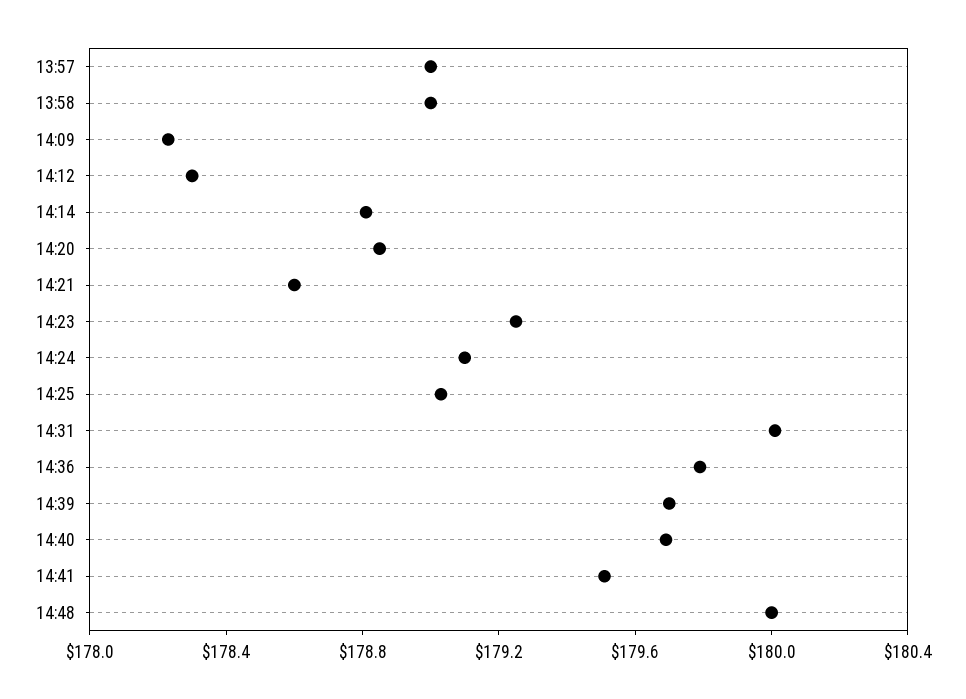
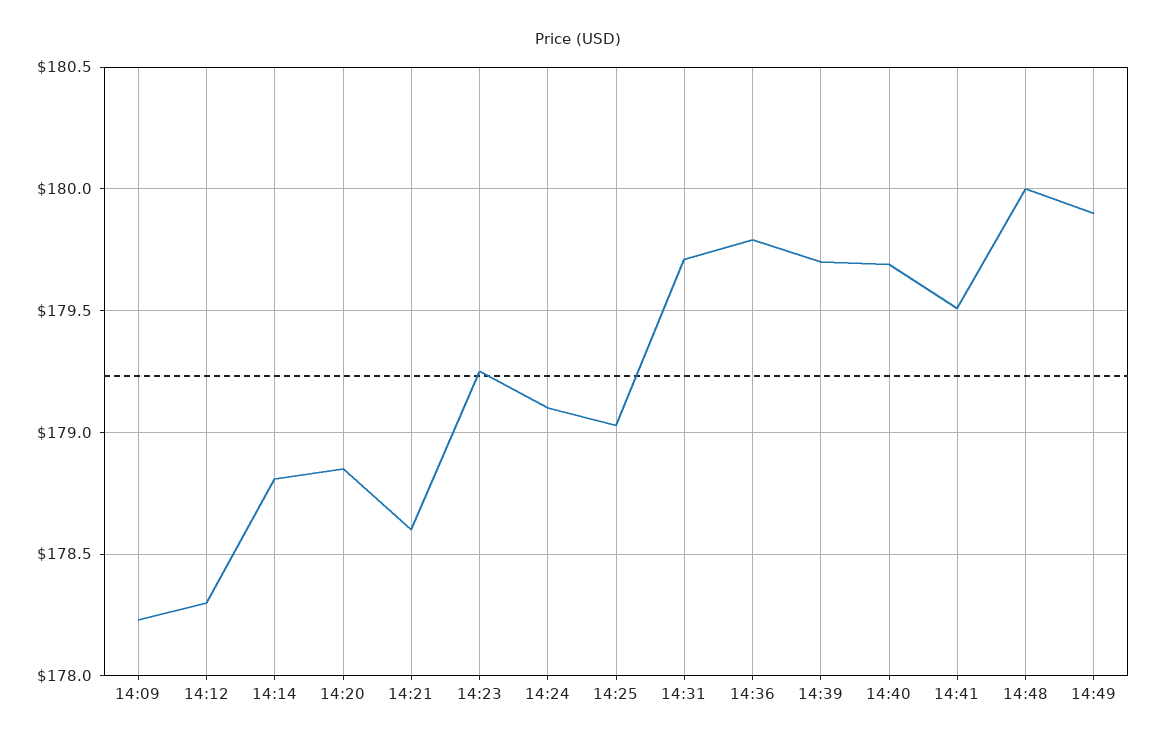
13:57: 179 -> none
13:58: 179 -> none
14:31: 180 -> 179.7
14:49: none -> 179.9

